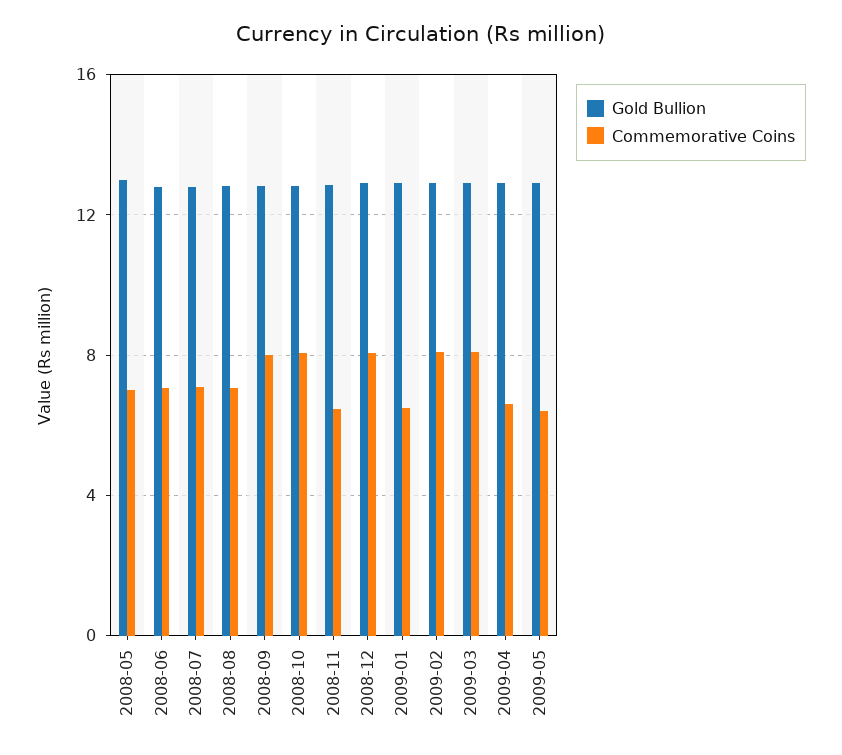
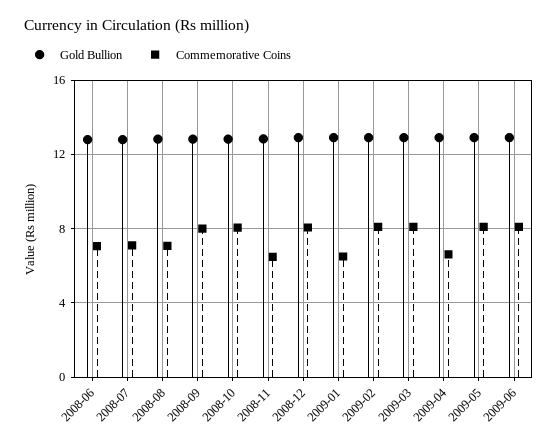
Gold Bullion, 2008-05: 13 -> none
Commemorative Coins, 2008-05: 7 -> none
Commemorative Coins, 2009-05: 6.5 -> 8
Gold Bullion, 2009-06: none -> 13
Commemorative Coins, 2009-06: none -> 8

